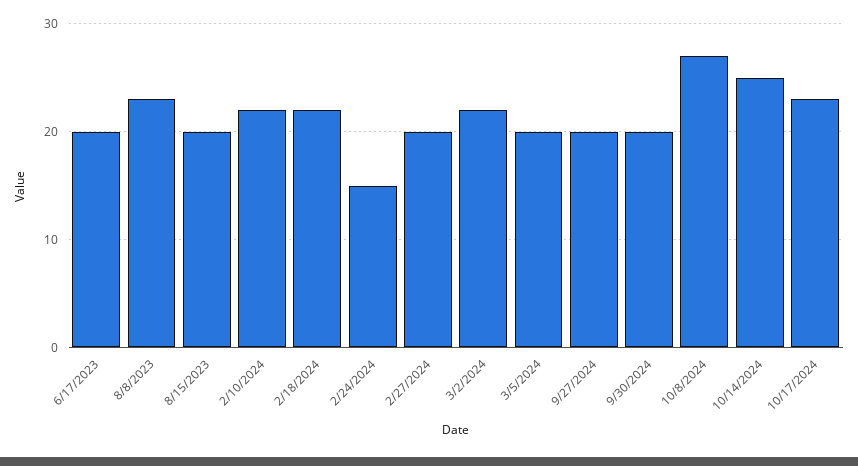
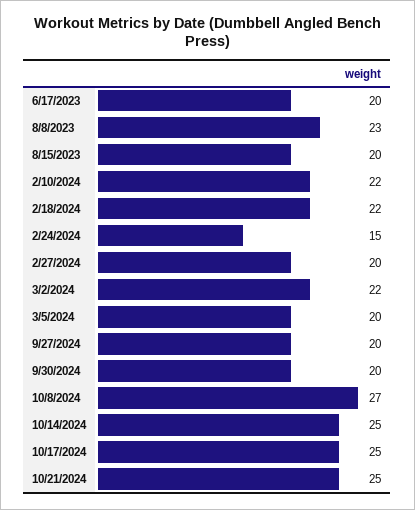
10/17/2024: 23 -> 25
10/21/2024: none -> 25

